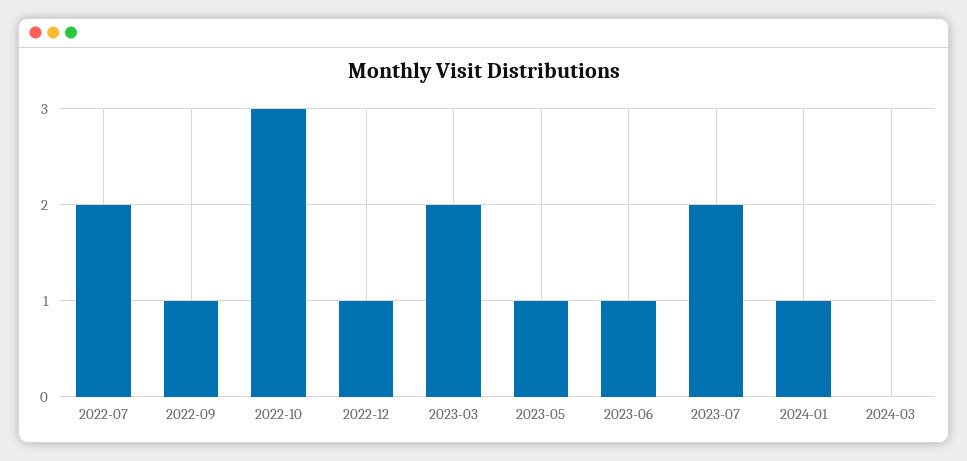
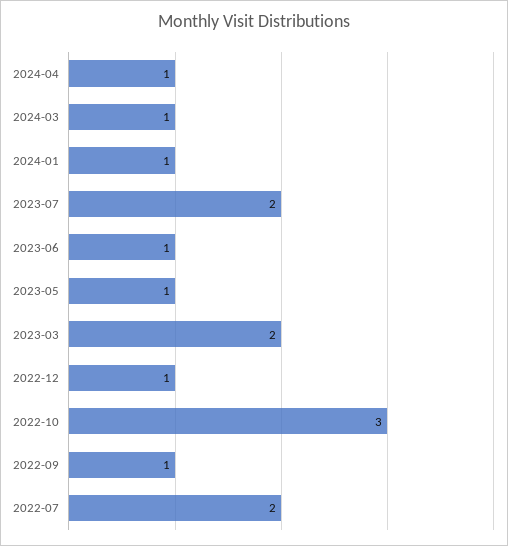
2024-03: 0 -> 1
2024-04: none -> 1

